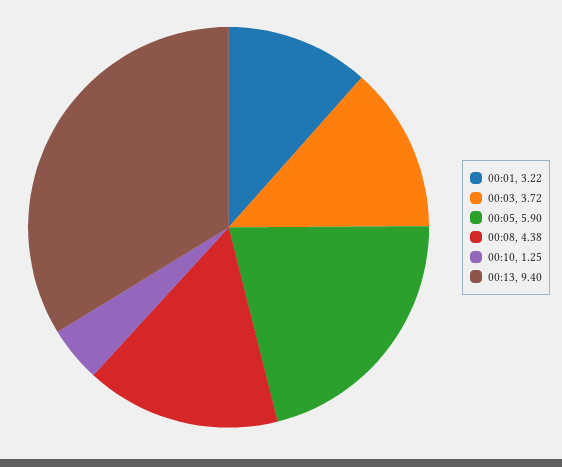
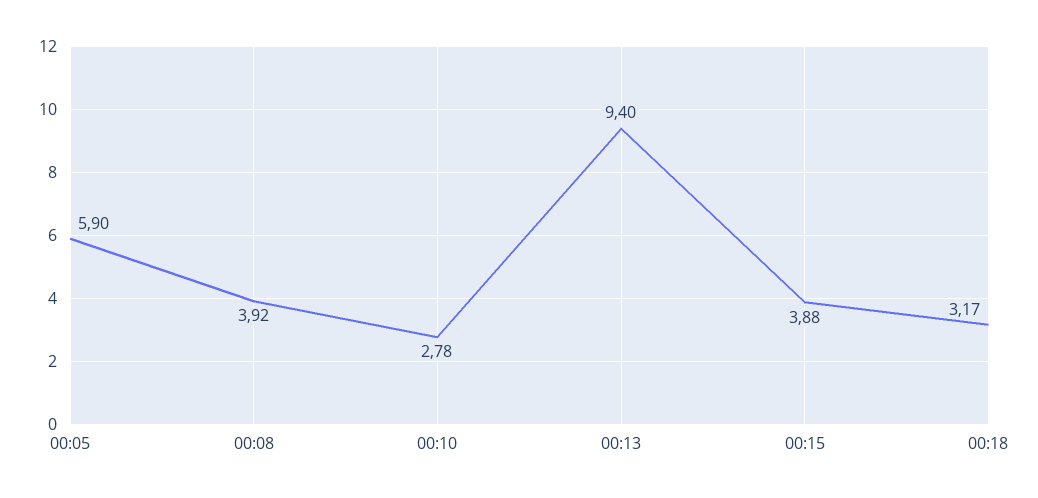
00:01: 3.22 -> none
00:03: 3.72 -> none
00:08: 4.38 -> 3.92
00:10: 1.25 -> 2.78
00:15: none -> 3.88
00:18: none -> 3.17

